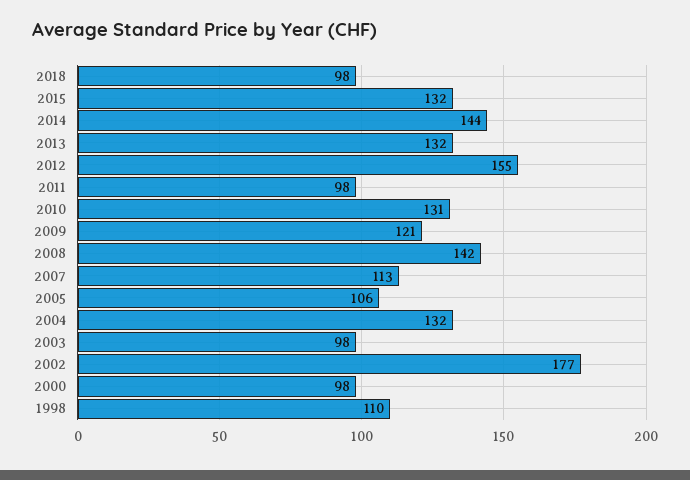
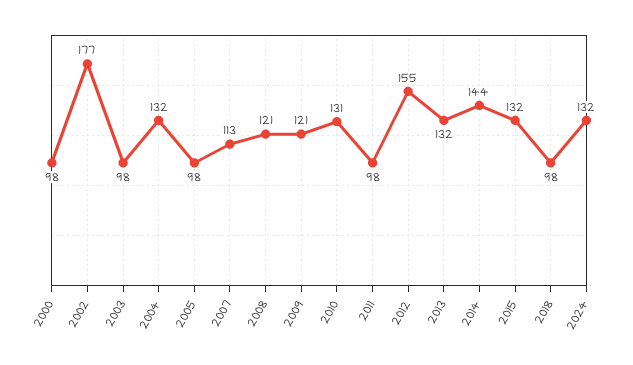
2008: 142 -> 121
2005: 106 -> 98
1998: 110 -> none
2024: none -> 132

